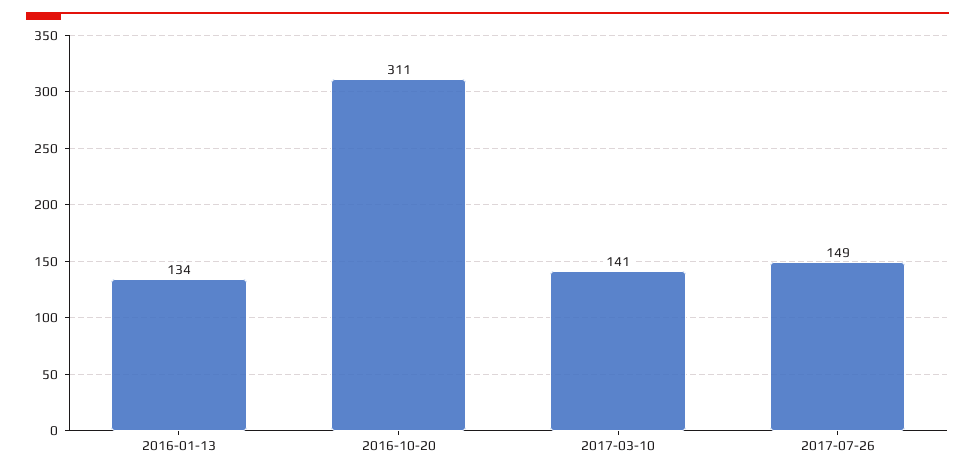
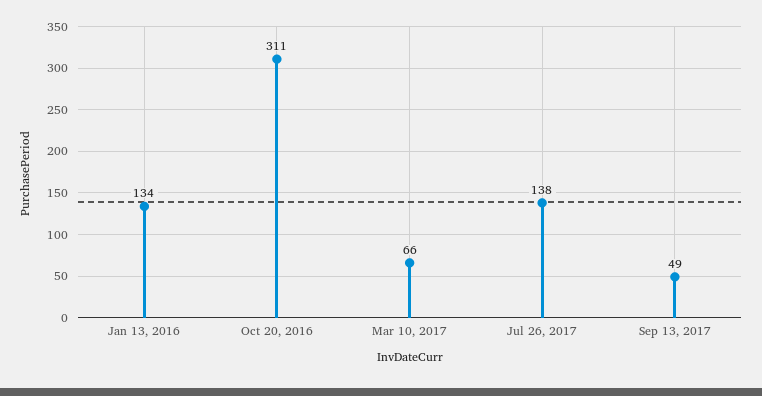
2017-03-10: 141 -> 66
2017-07-26: 149 -> 138
Sep 13, 2017: none -> 49

